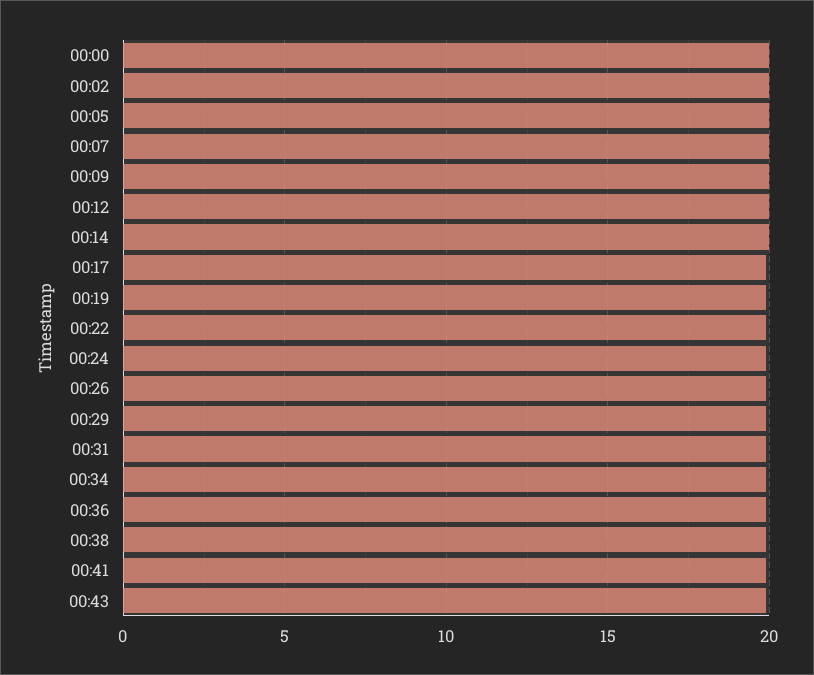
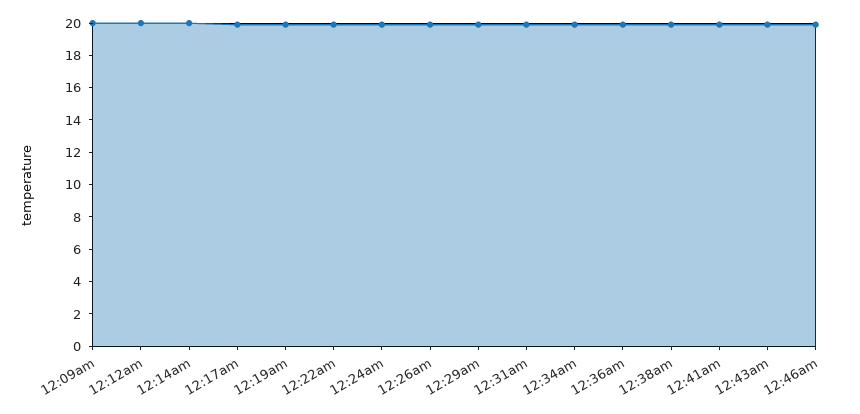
00:00: 20 -> none
00:02: 20 -> none
00:05: 20 -> none
00:07: 20 -> none
12:46am: none -> 20

